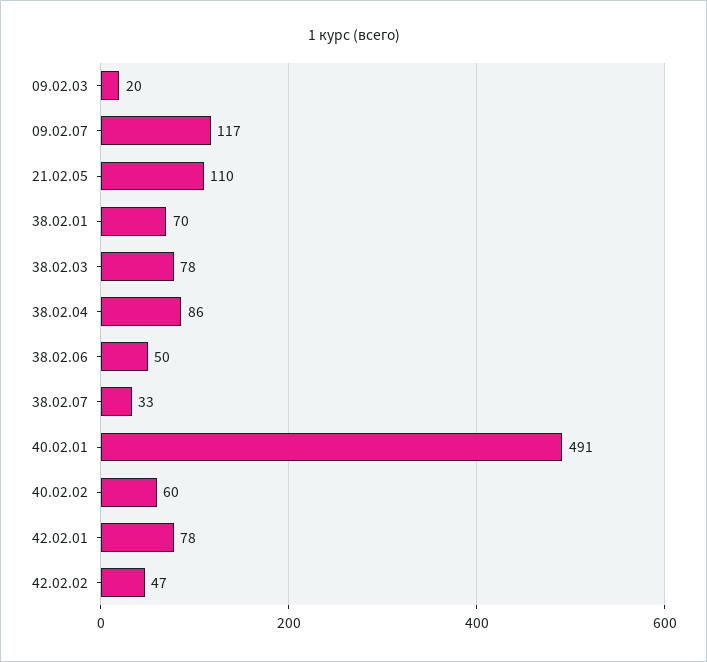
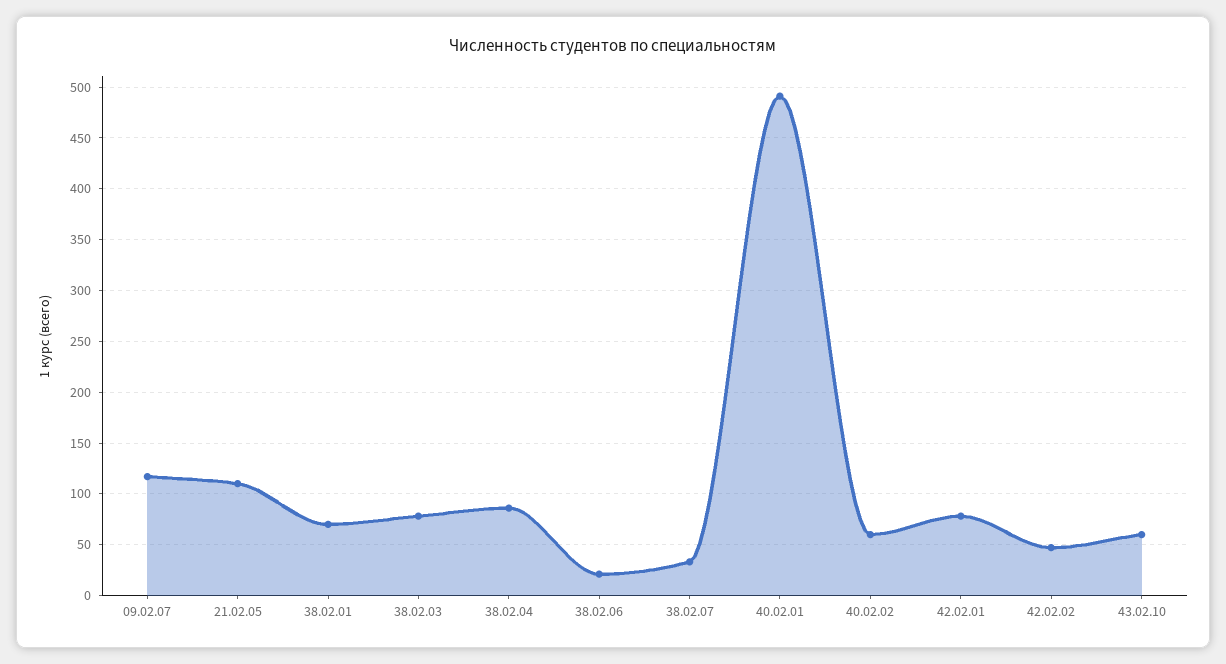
09.02.03: 20 -> none
38.02.06: 50 -> 20
43.02.10: none -> 60

